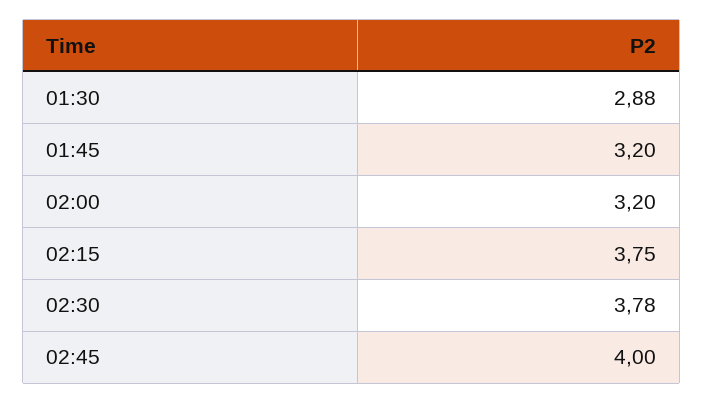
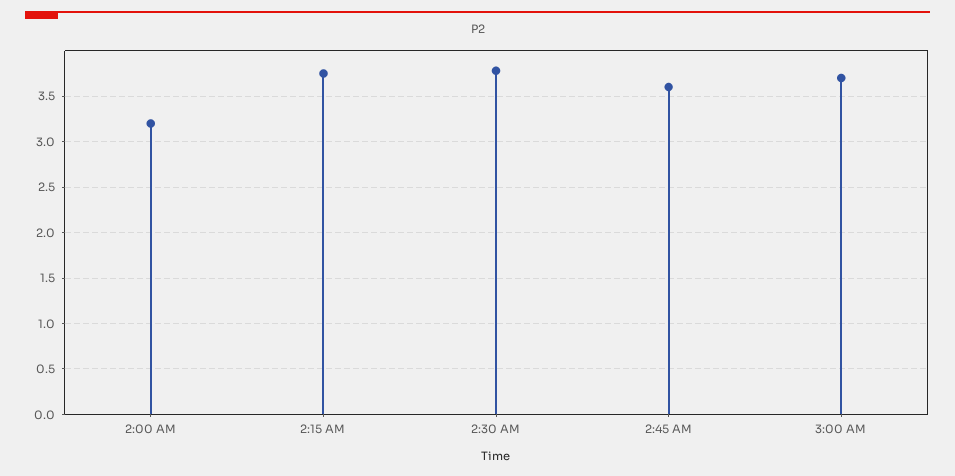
01:30: 2.88 -> none
01:45: 3.2 -> none
02:45: 4 -> 3.6
3:00 AM: none -> 3.7

